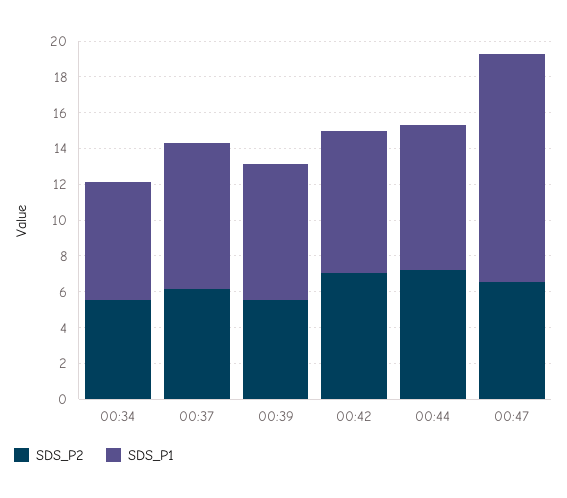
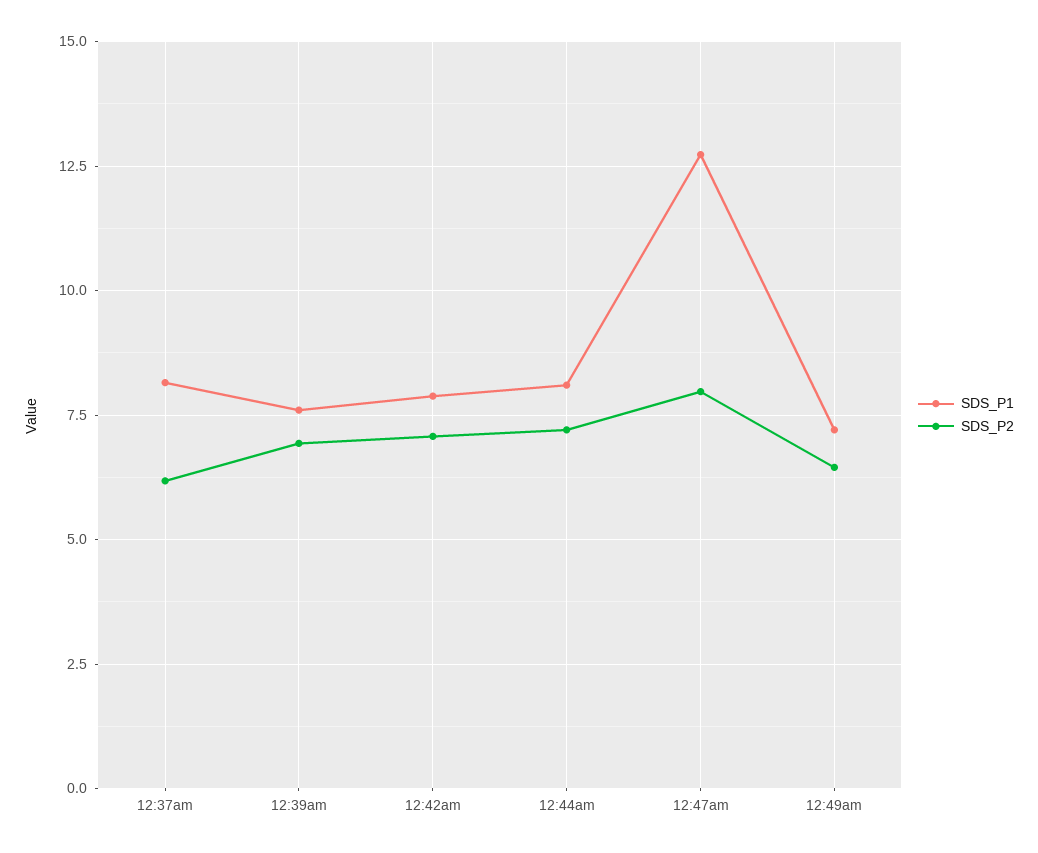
SDS_P2, 00:34: 5.5 -> none
SDS_P1, 00:34: 6.5 -> none
SDS_P2, 00:39: 5.5 -> 7
SDS_P2, 00:47: 6.5 -> 8
SDS_P1, 12:49am: none -> 7.25
SDS_P2, 12:49am: none -> 6.5

